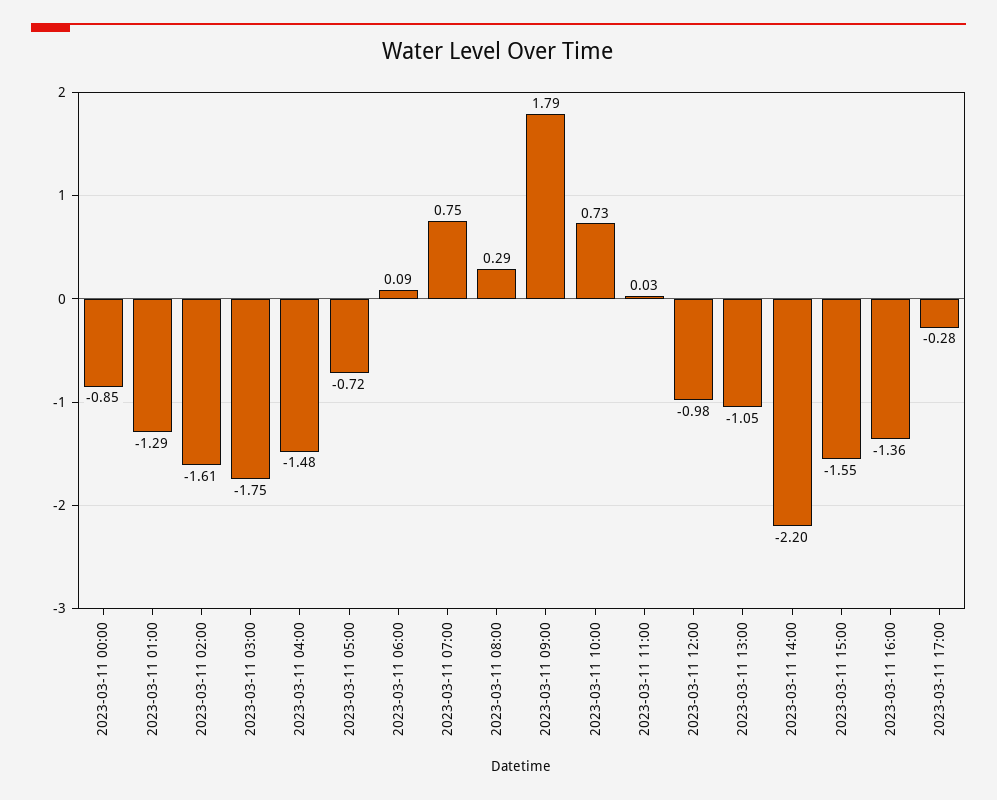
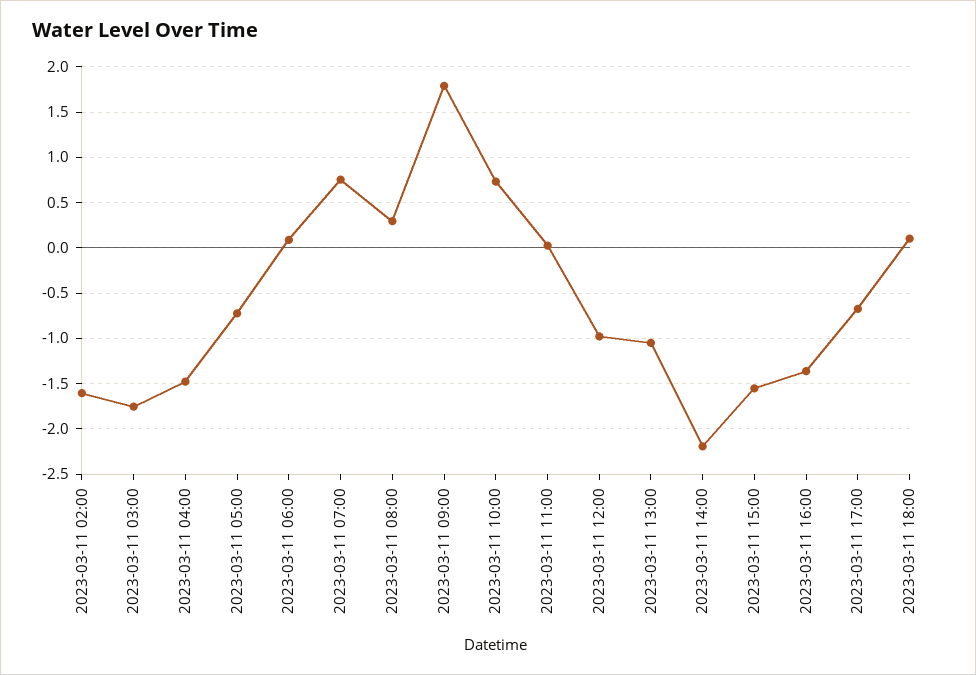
2023-03-11 00:00: -0.85 -> none
2023-03-11 01:00: -1.29 -> none
2023-03-11 17:00: -0.28 -> -0.7
2023-03-11 18:00: none -> 0.1

